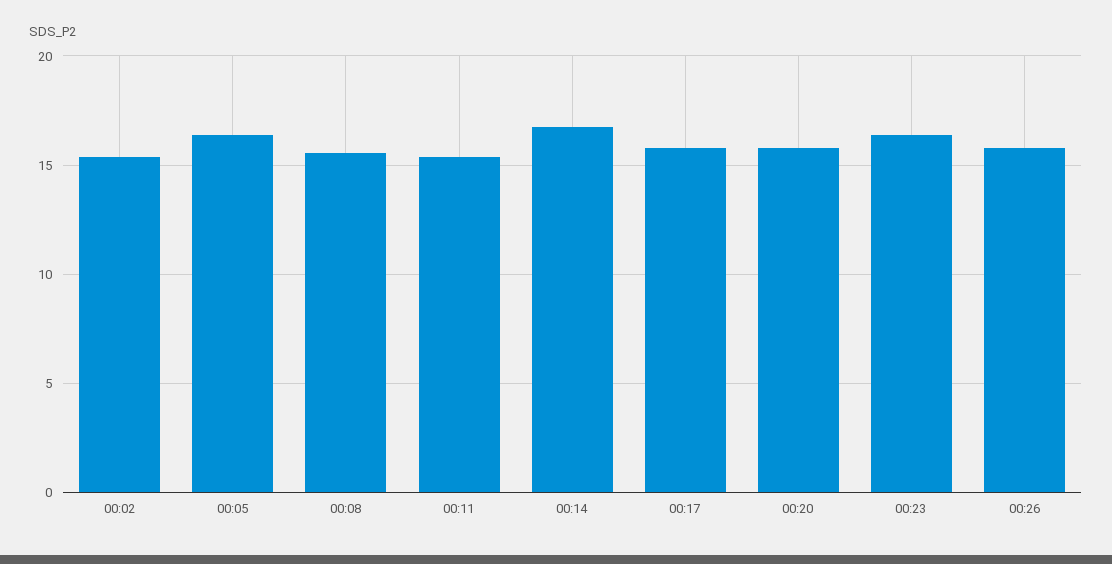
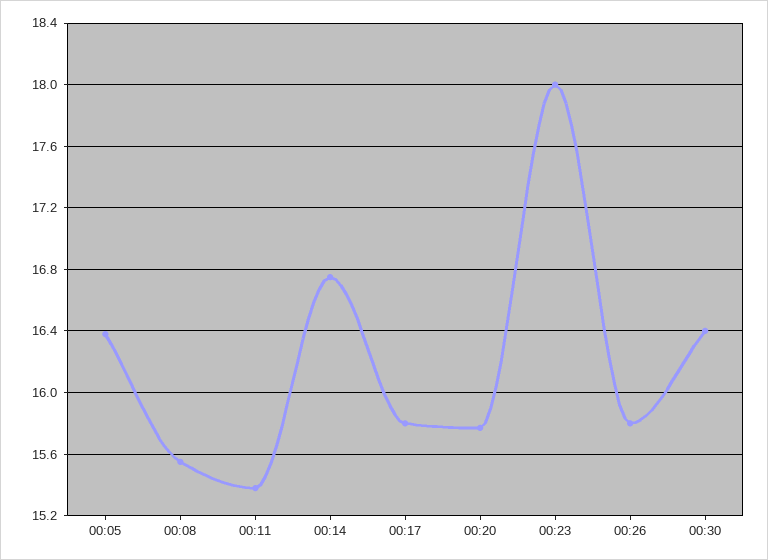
00:02: 15.5 -> none
00:23: 16.5 -> 18
00:30: none -> 16.4

